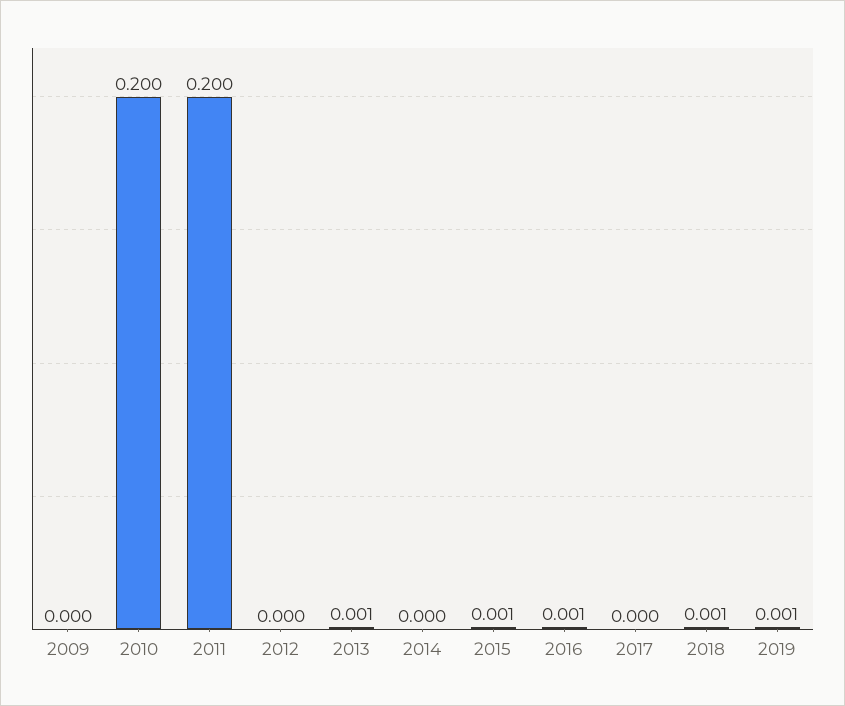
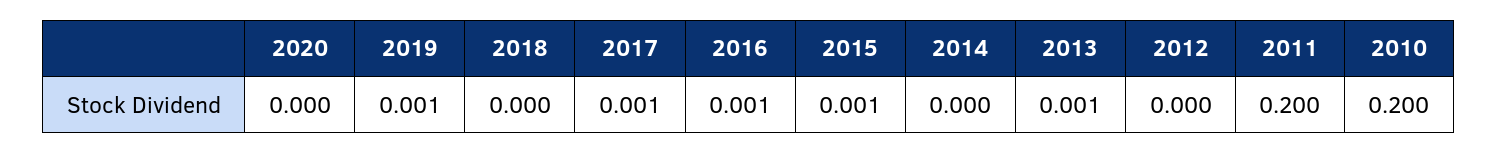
2009: 0 -> none
2017: 0 -> 0.001
2018: 0.001 -> 0
2020: none -> 0

